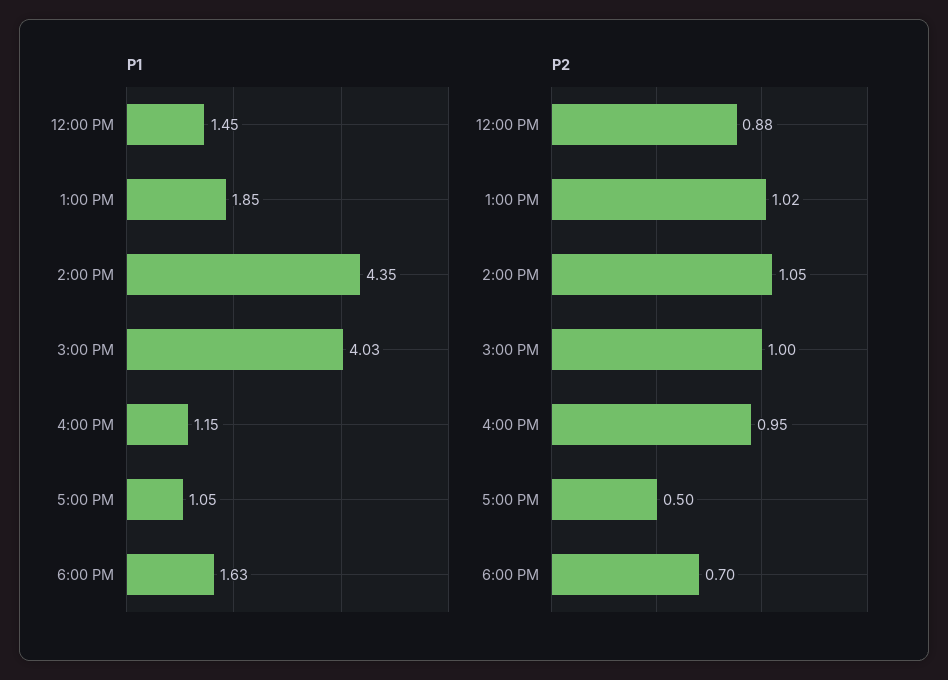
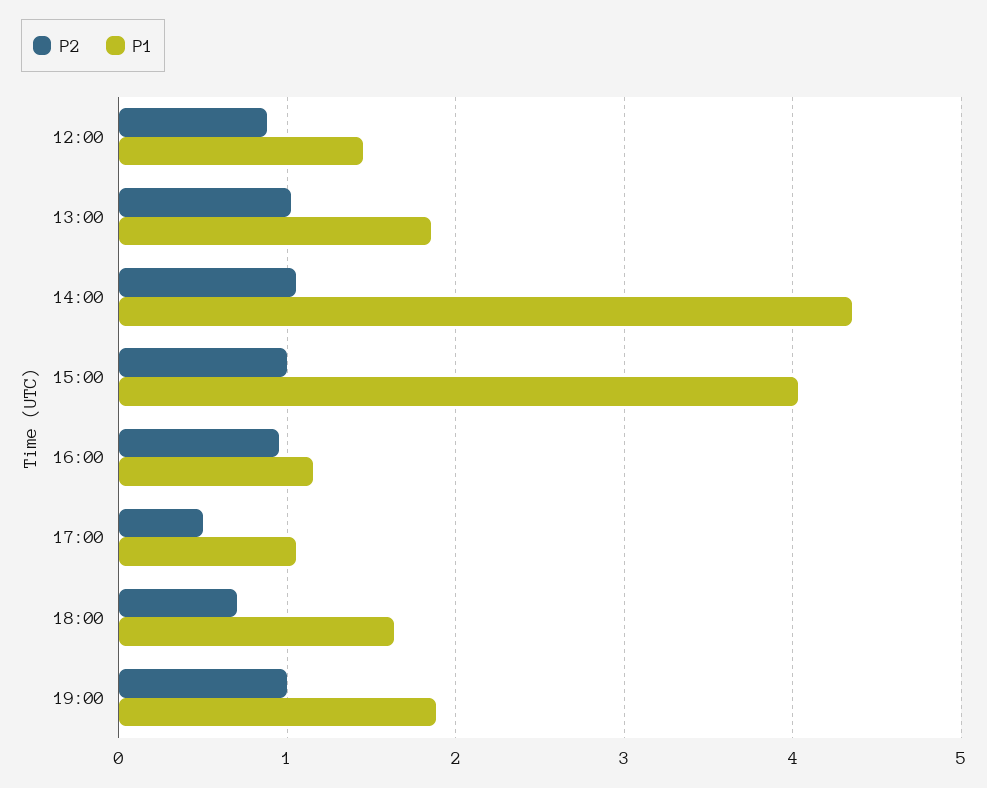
P2, 19:00: none -> 1
P1, 19:00: none -> 1.9

